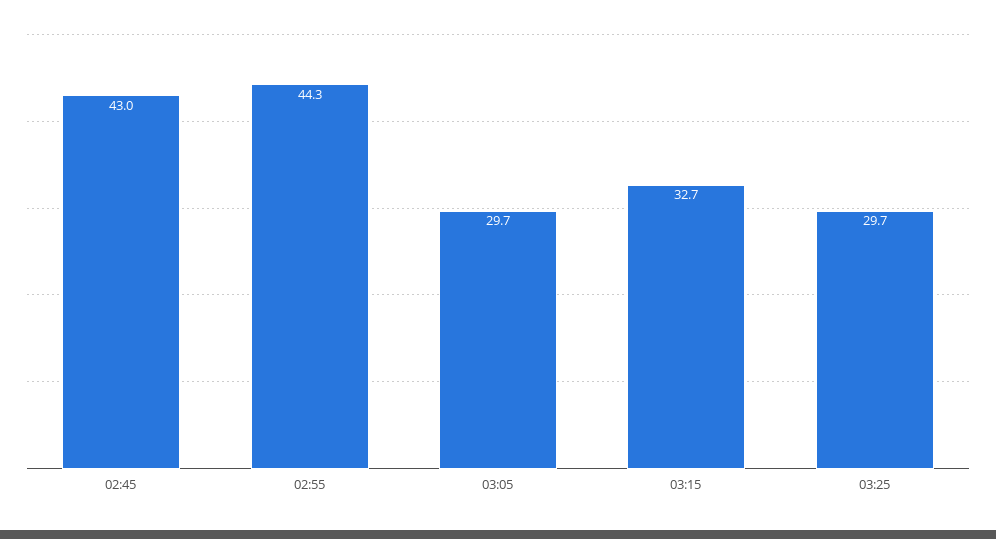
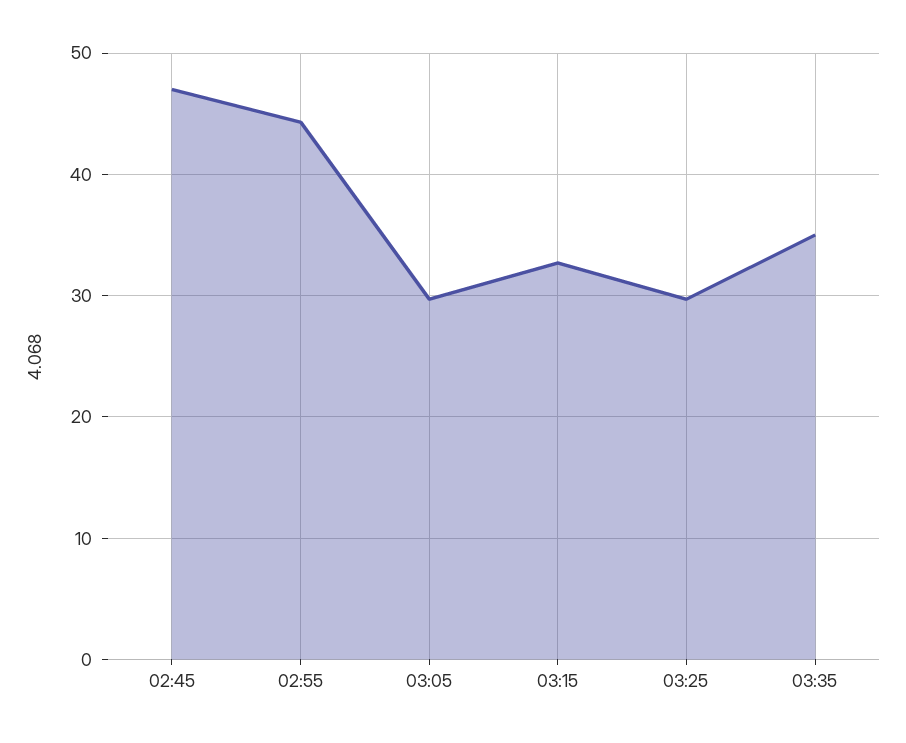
02:45: 43 -> 47
03:35: none -> 35

